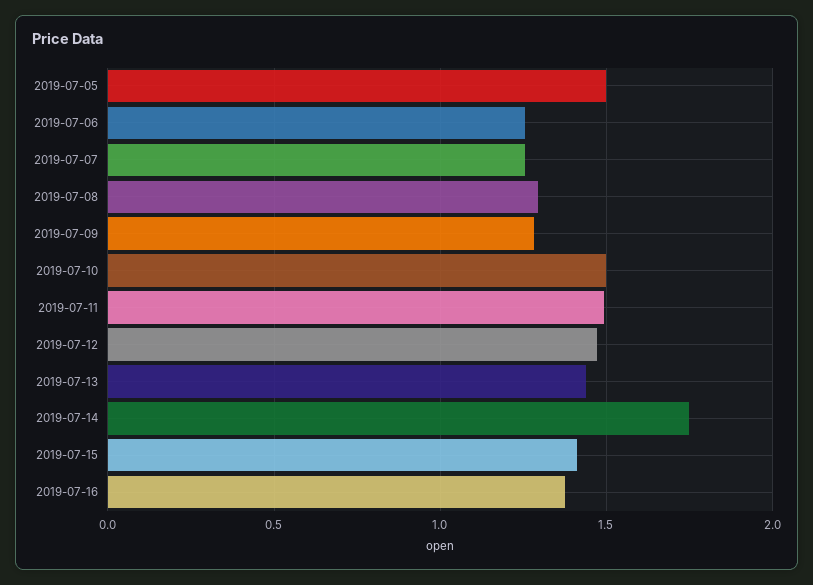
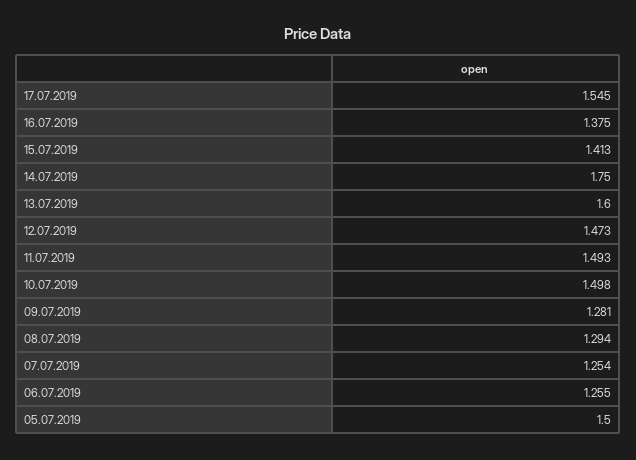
2019-07-13: 1.45 -> 1.6
17.07.2019: none -> 1.545

